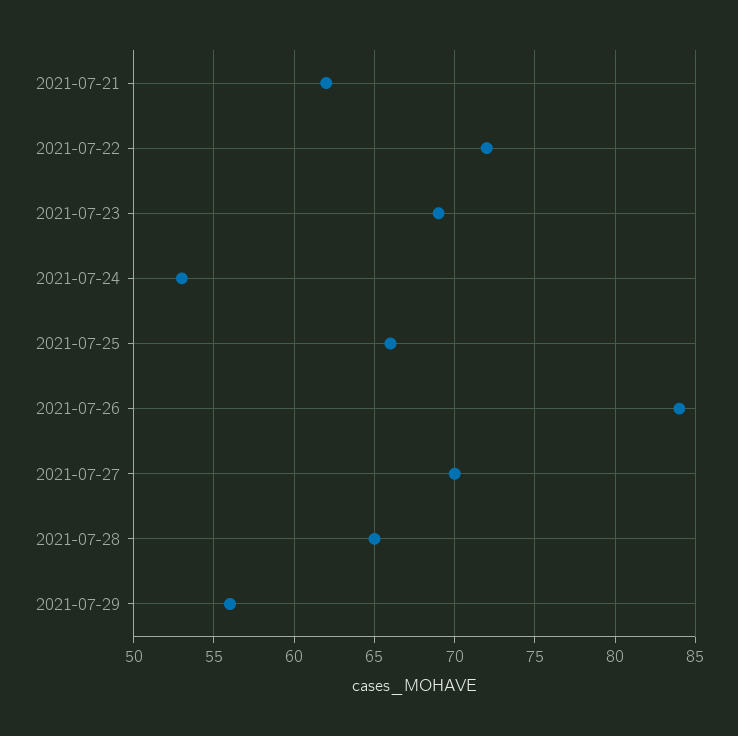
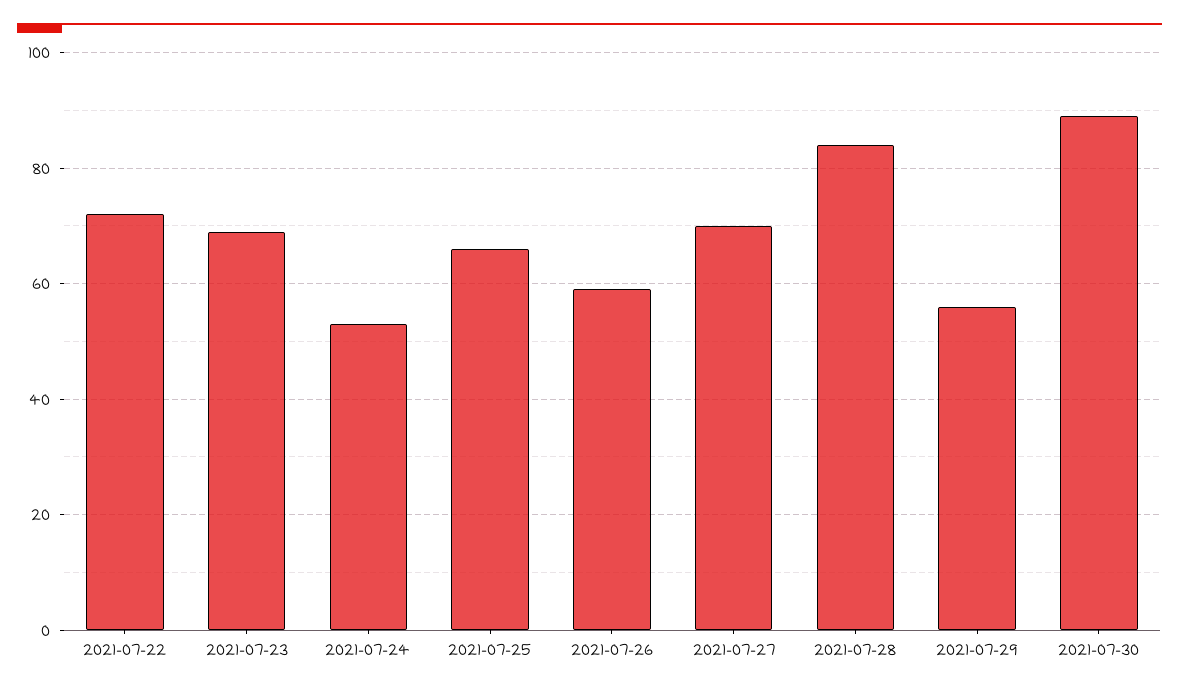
2021-07-21: 62 -> none
2021-07-26: 84 -> 60
2021-07-28: 65 -> 85
2021-07-30: none -> 90

